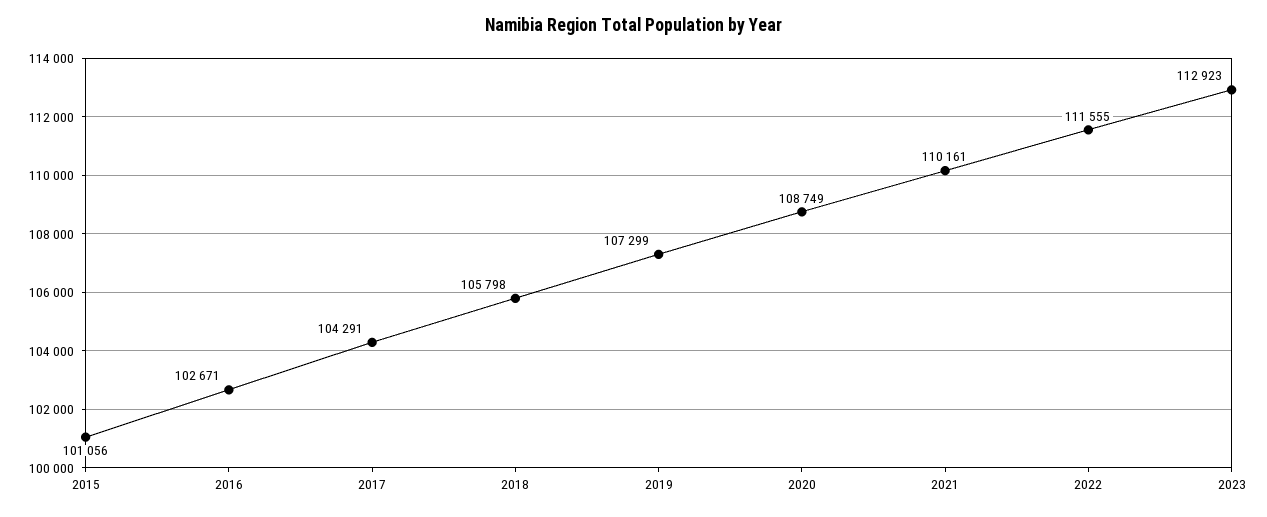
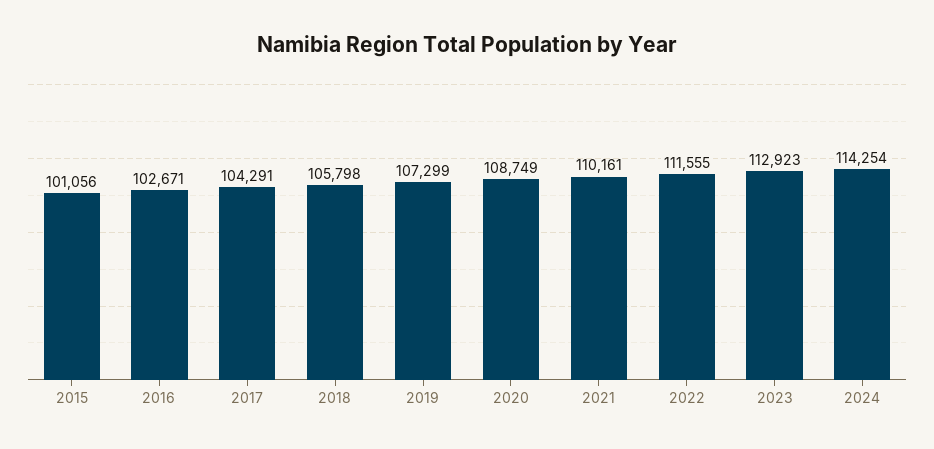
2024: none -> 114254

